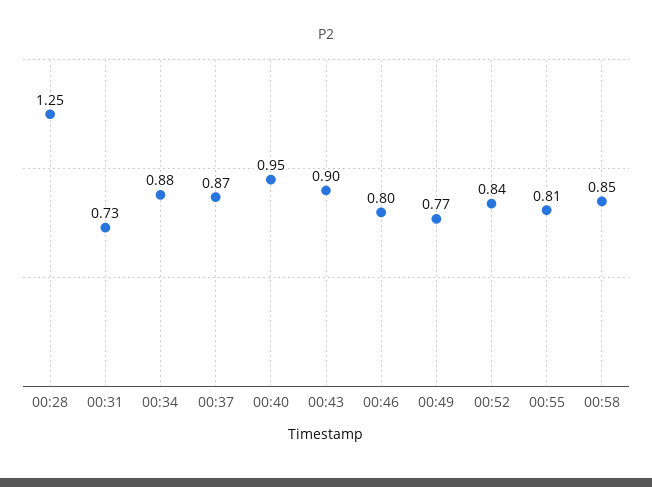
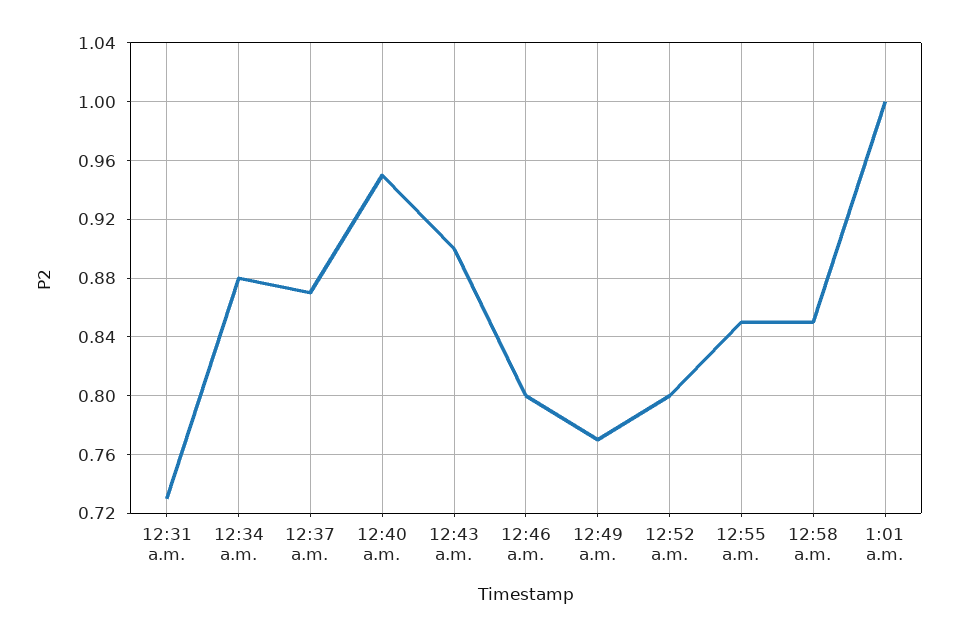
00:28: 1.25 -> none
00:52: 0.84 -> 0.8
00:55: 0.81 -> 0.85
1:01 a.m.: none -> 1

